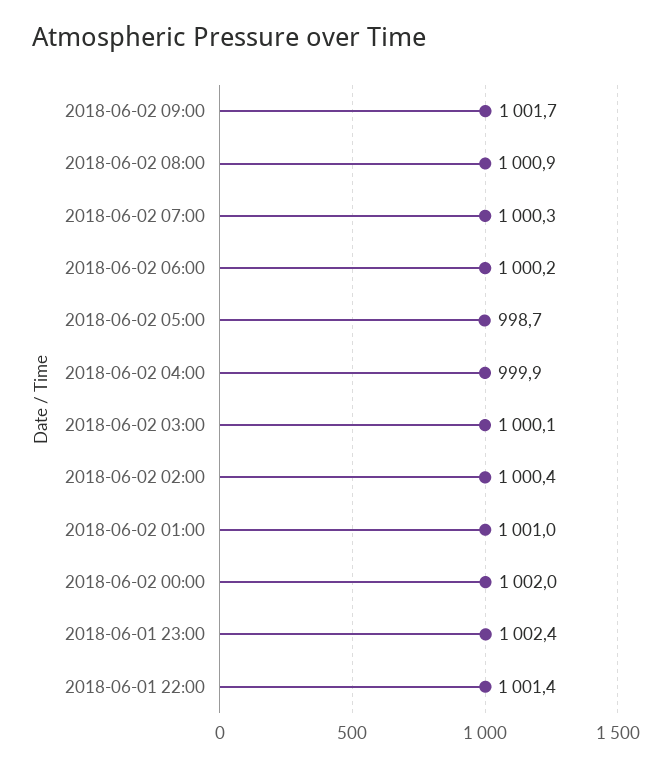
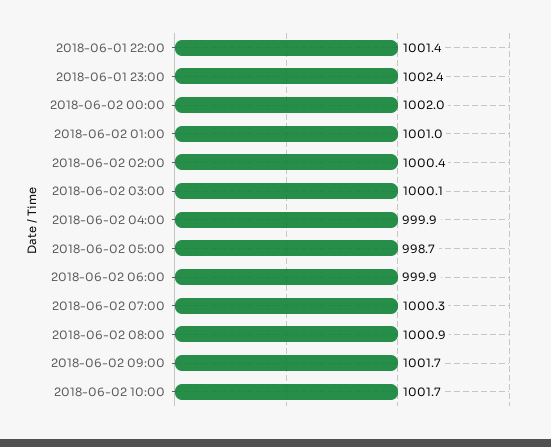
2018-06-02 06:00: 1000.2 -> 999.9
2018-06-02 10:00: none -> 1001.7

